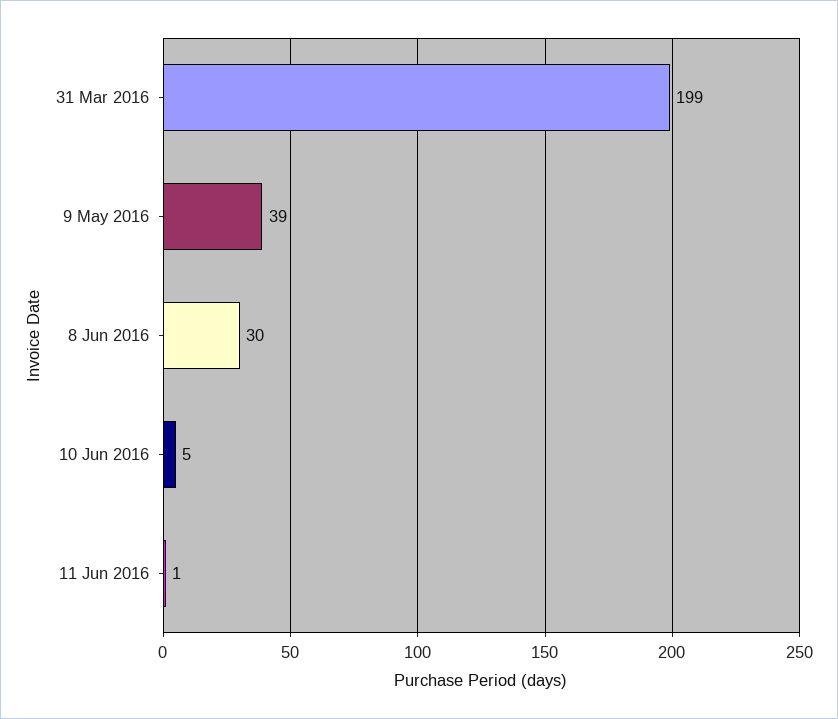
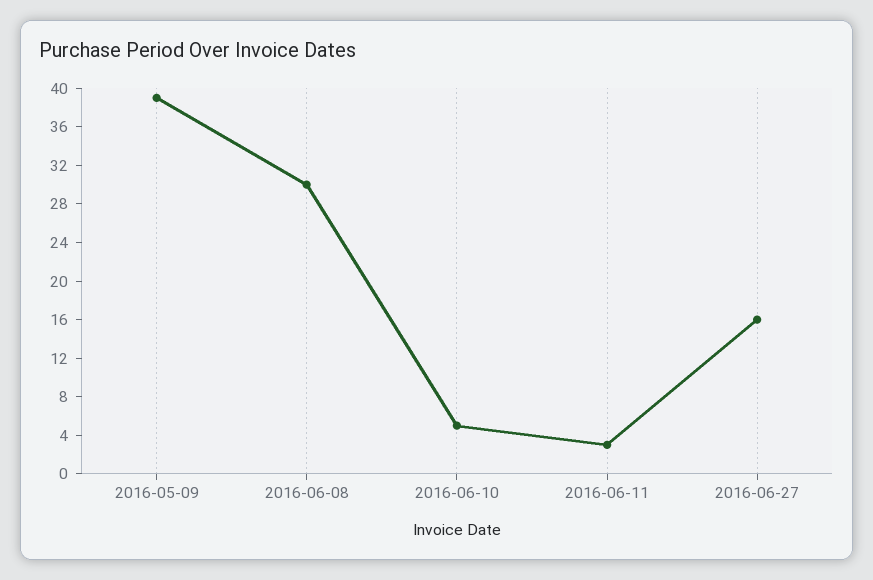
31 Mar 2016: 199 -> none
11 Jun 2016: 1 -> 3
2016-06-27: none -> 16

